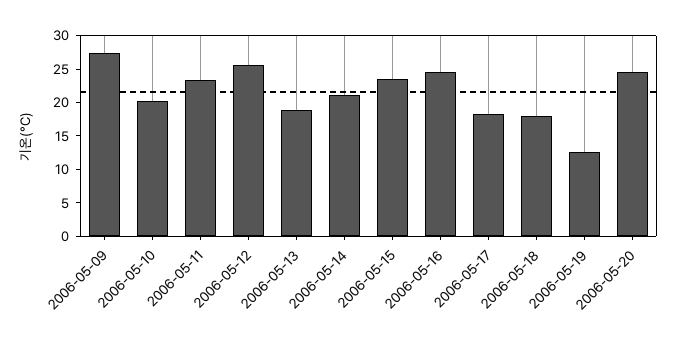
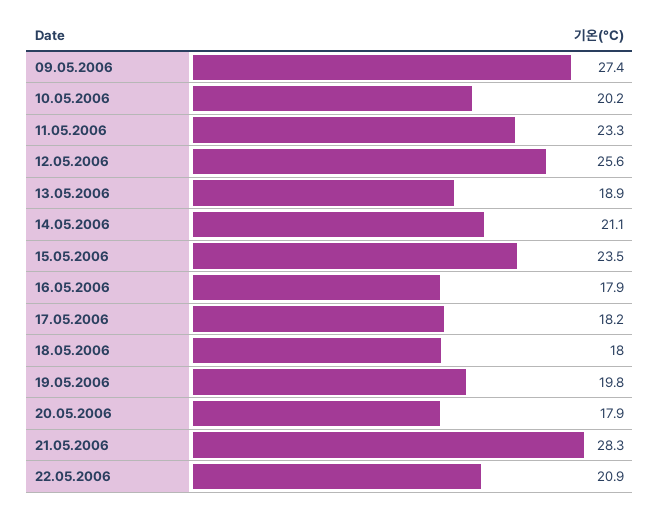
2006-05-16: 25 -> 17.9
2006-05-19: 12.5 -> 19.8
2006-05-20: 25 -> 17.9
21.05.2006: none -> 28.3
22.05.2006: none -> 20.9

